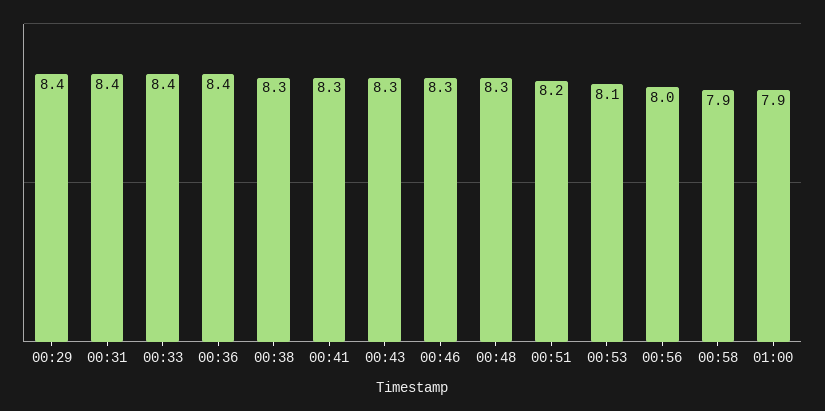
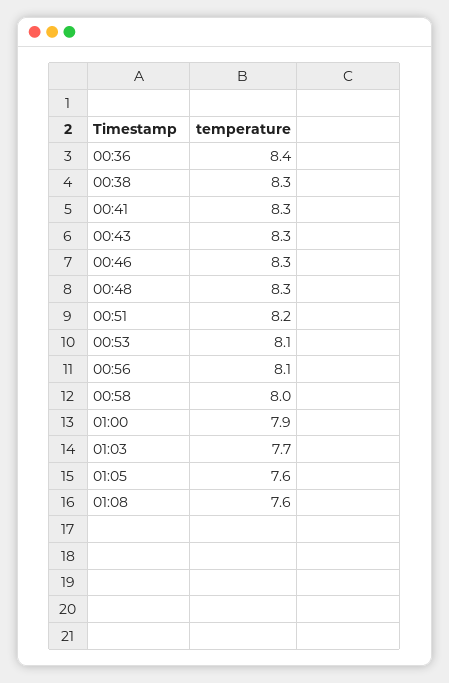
00:29: 8.4 -> none
00:31: 8.4 -> none
00:33: 8.4 -> none
00:56: 8 -> 8.1
00:58: 7.9 -> 8
01:03: none -> 7.7
01:05: none -> 7.6
01:08: none -> 7.6

